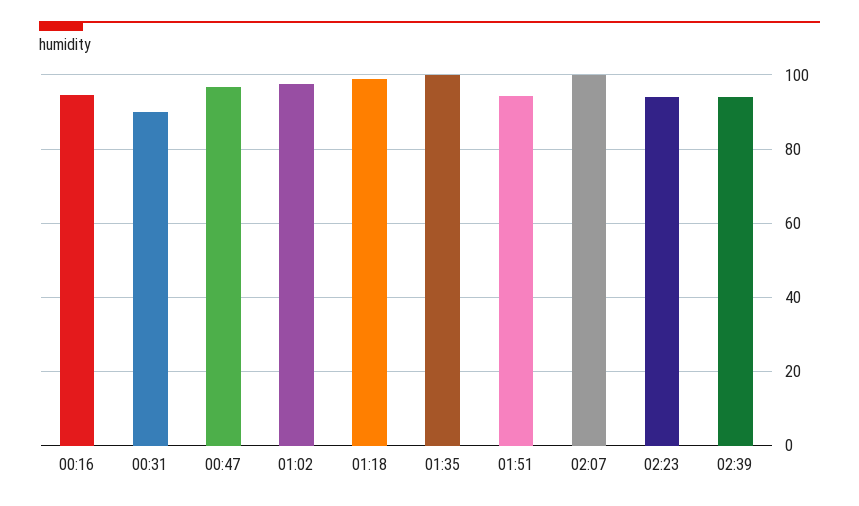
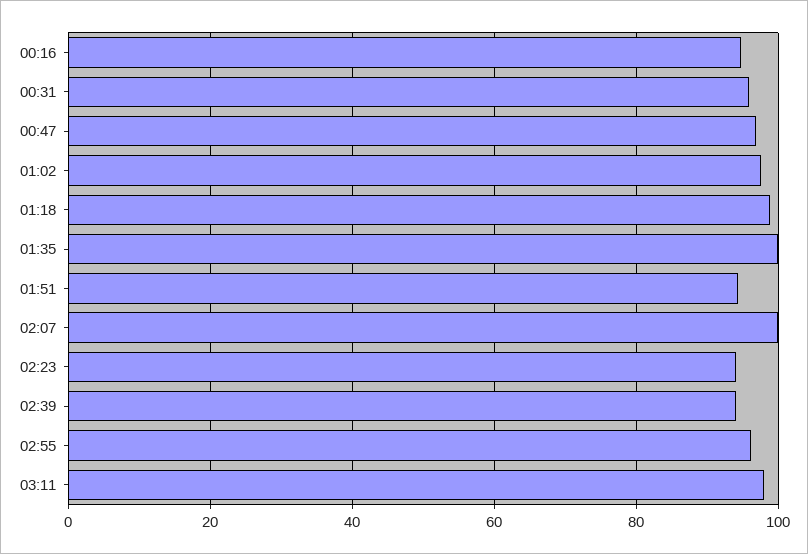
00:31: 90 -> 96
02:55: none -> 96
03:11: none -> 98

